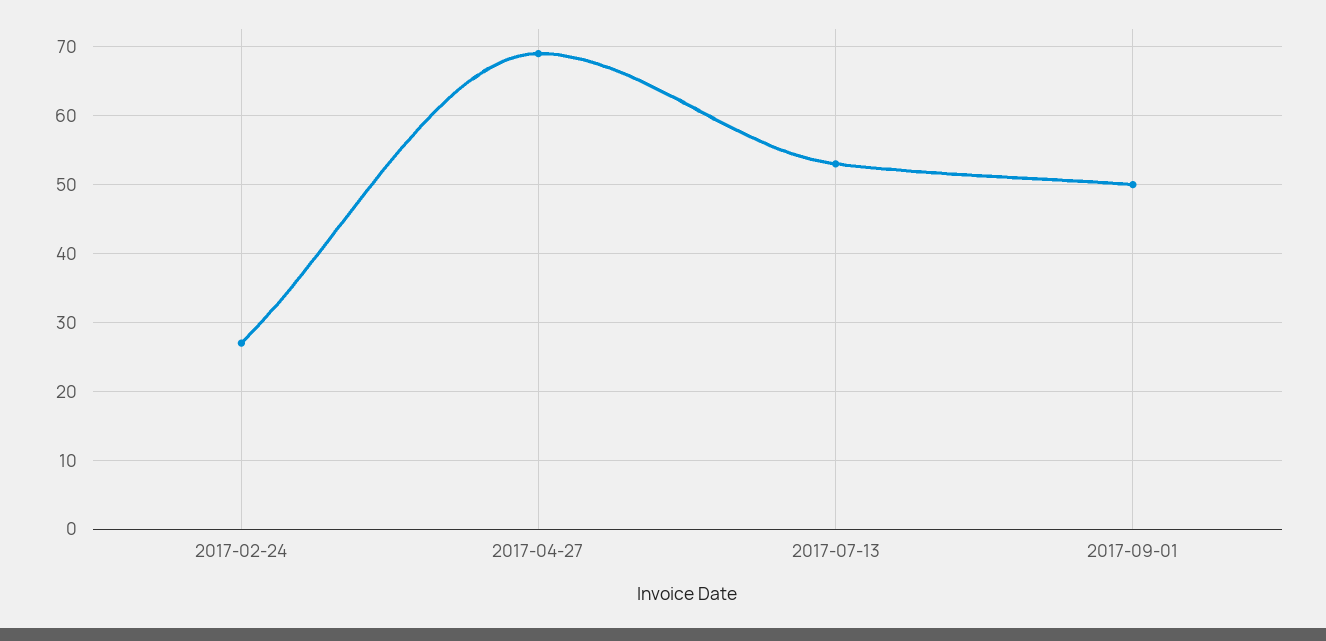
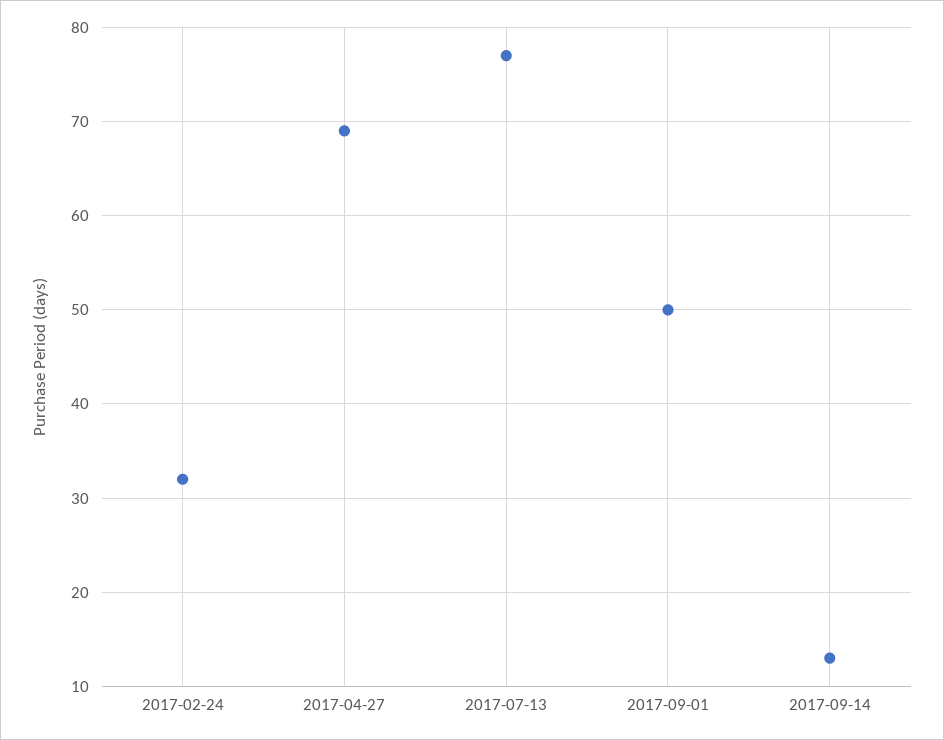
2017-02-24: 27 -> 32
2017-07-13: 53 -> 77
2017-09-14: none -> 13

